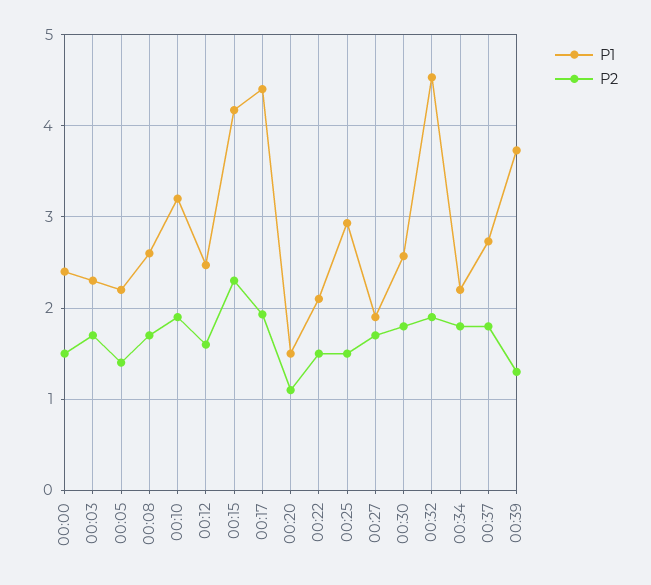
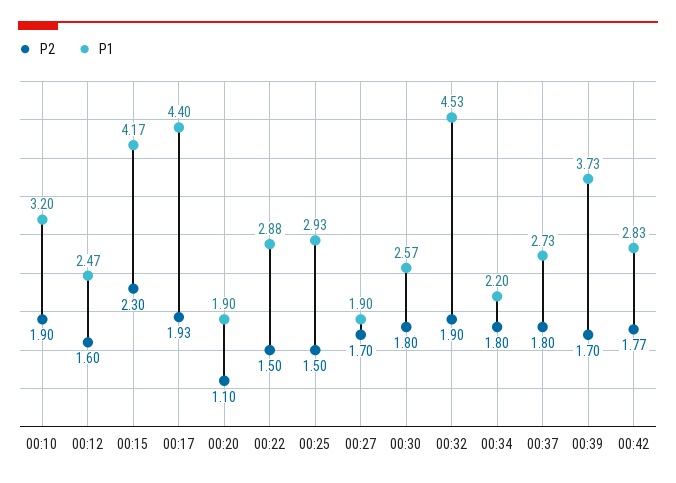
P1, 00:00: 2.4 -> none
P2, 00:00: 1.5 -> none
P1, 00:03: 2.3 -> none
P2, 00:03: 1.7 -> none
P1, 00:05: 2.2 -> none
P2, 00:05: 1.4 -> none
P1, 00:08: 2.6 -> none
P2, 00:08: 1.7 -> none
P1, 00:20: 1.5 -> 1.9
P1, 00:22: 2.1 -> 2.88
P2, 00:39: 1.3 -> 1.7
P2, 00:42: none -> 1.77
P1, 00:42: none -> 2.83

